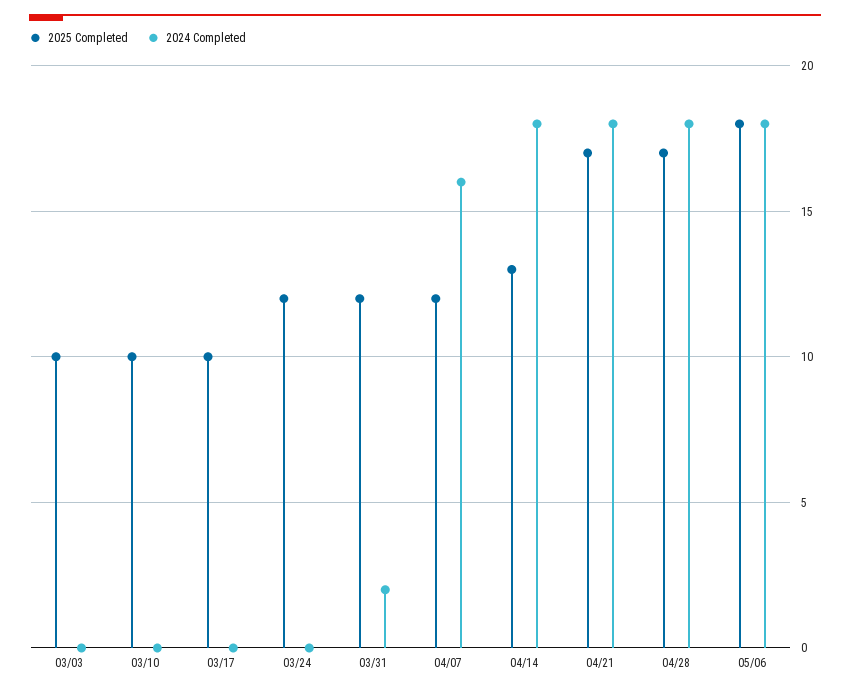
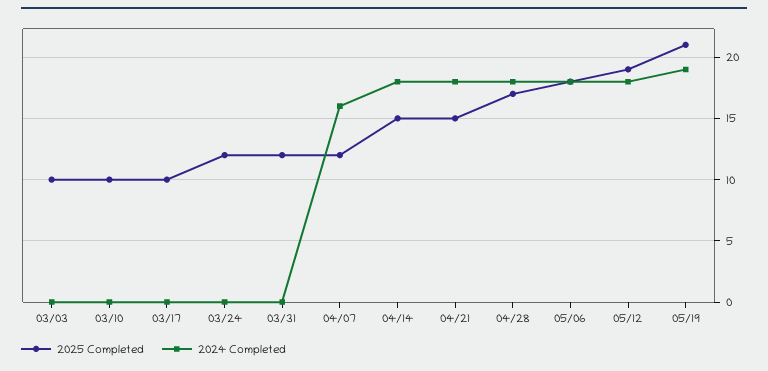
2024 Completed, 03/31: 2 -> 0
2025 Completed, 04/14: 13 -> 15
2025 Completed, 04/21: 17 -> 15
2025 Completed, 05/12: none -> 19
2024 Completed, 05/12: none -> 18
2025 Completed, 05/19: none -> 21
2024 Completed, 05/19: none -> 19

